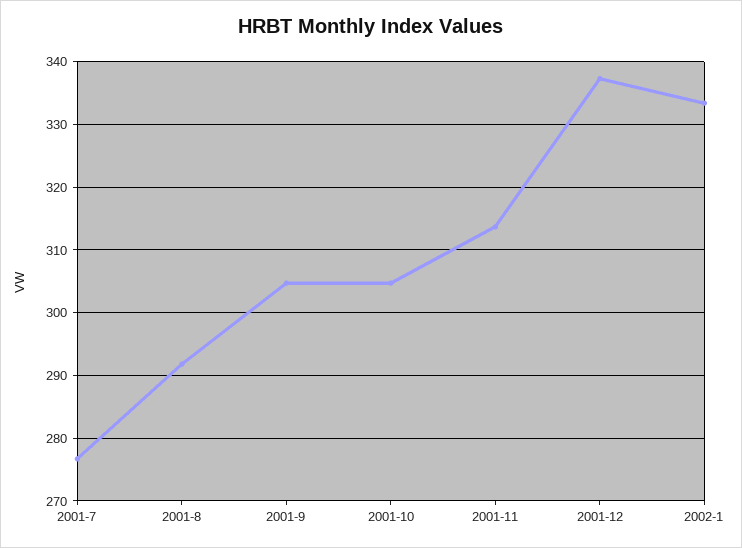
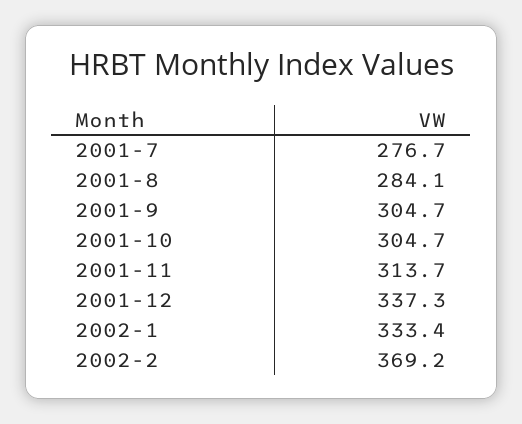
2001-8: 292 -> 284.1
2002-2: none -> 369.2

